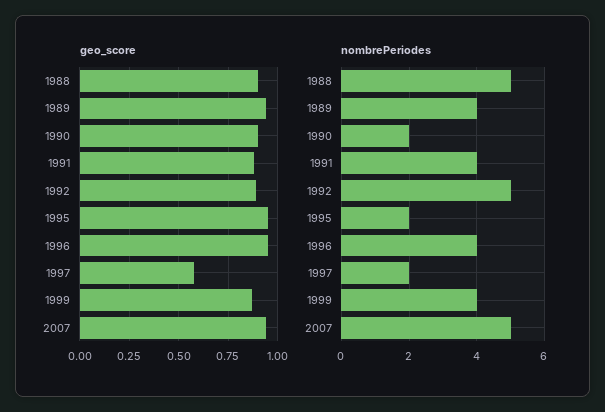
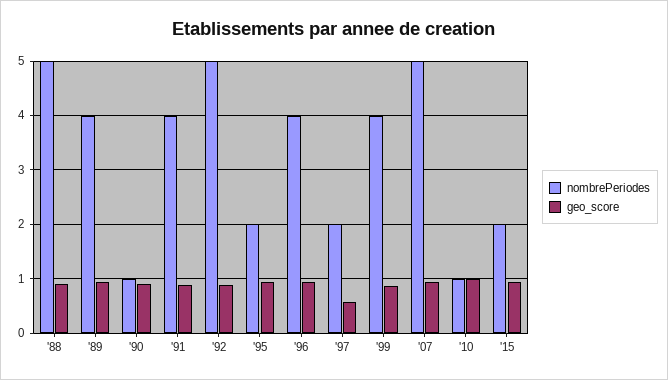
nombrePeriodes, 1990: 2 -> 1
nombrePeriodes, '10: none -> 1
geo_score, '10: none -> 1
nombrePeriodes, '15: none -> 2
geo_score, '15: none -> 1

